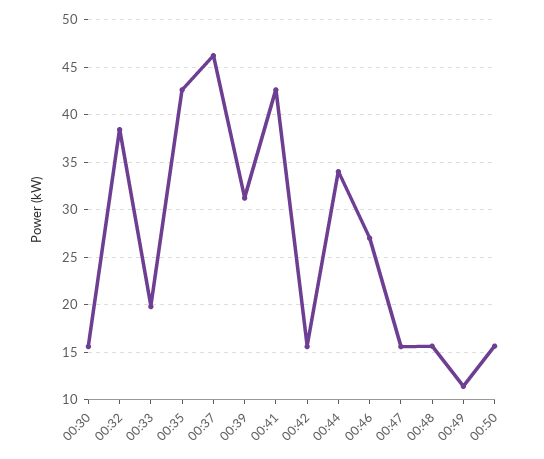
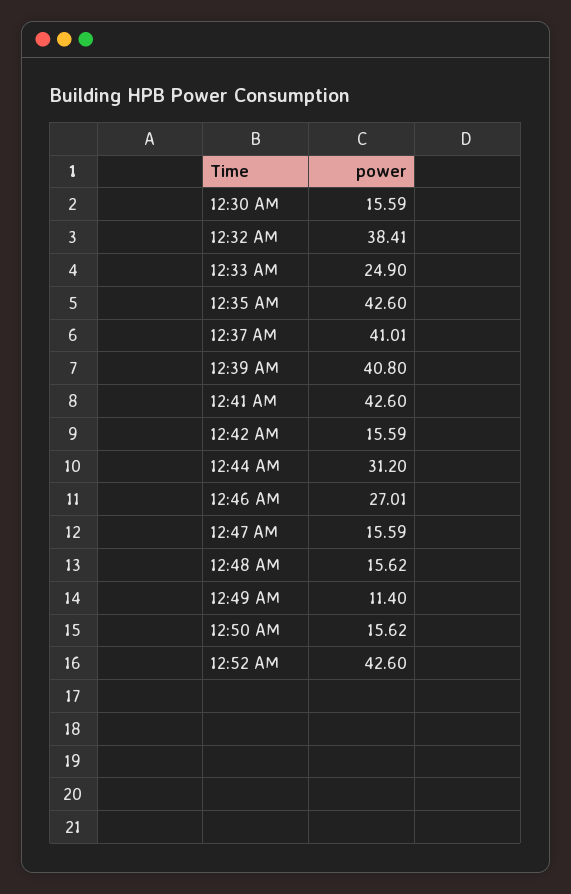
00:33: 20 -> 24.9
00:37: 46 -> 41.01
00:39: 31 -> 40.8
00:44: 34 -> 31.2
12:52 AM: none -> 42.6

